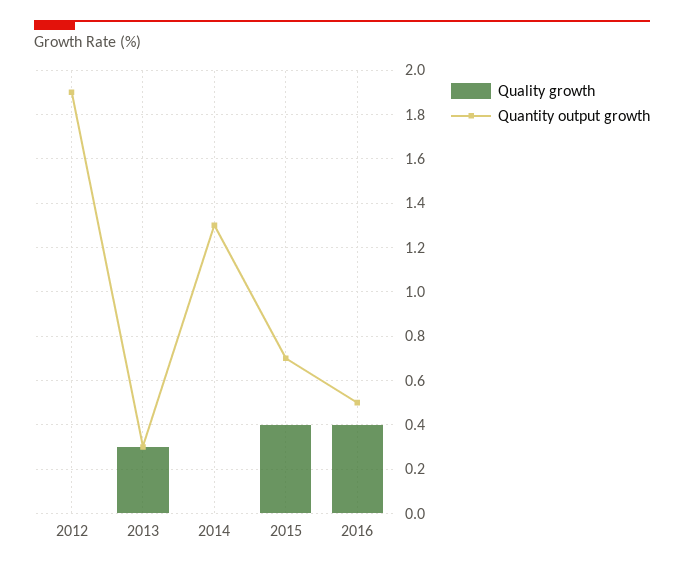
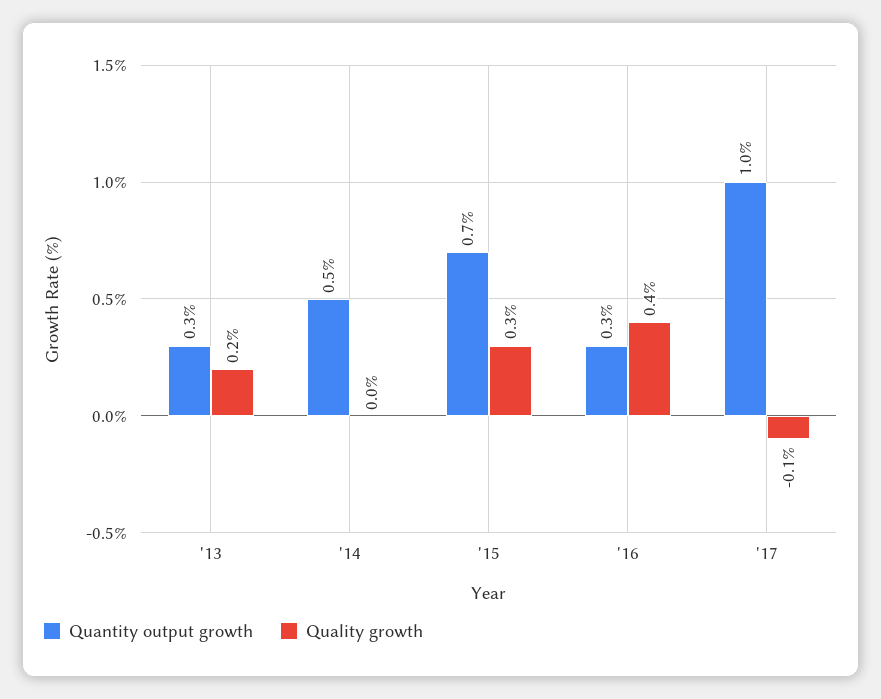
Quality growth, 2012: 0 -> none
Quantity output growth, 2012: 1.9 -> none
Quality growth, 2013: 0.3 -> 0.2
Quantity output growth, 2014: 1.3 -> 0.5
Quality growth, 2015: 0.4 -> 0.3
Quantity output growth, 2016: 0.5 -> 0.3
Quantity output growth, '17: none -> 1
Quality growth, '17: none -> -0.1

